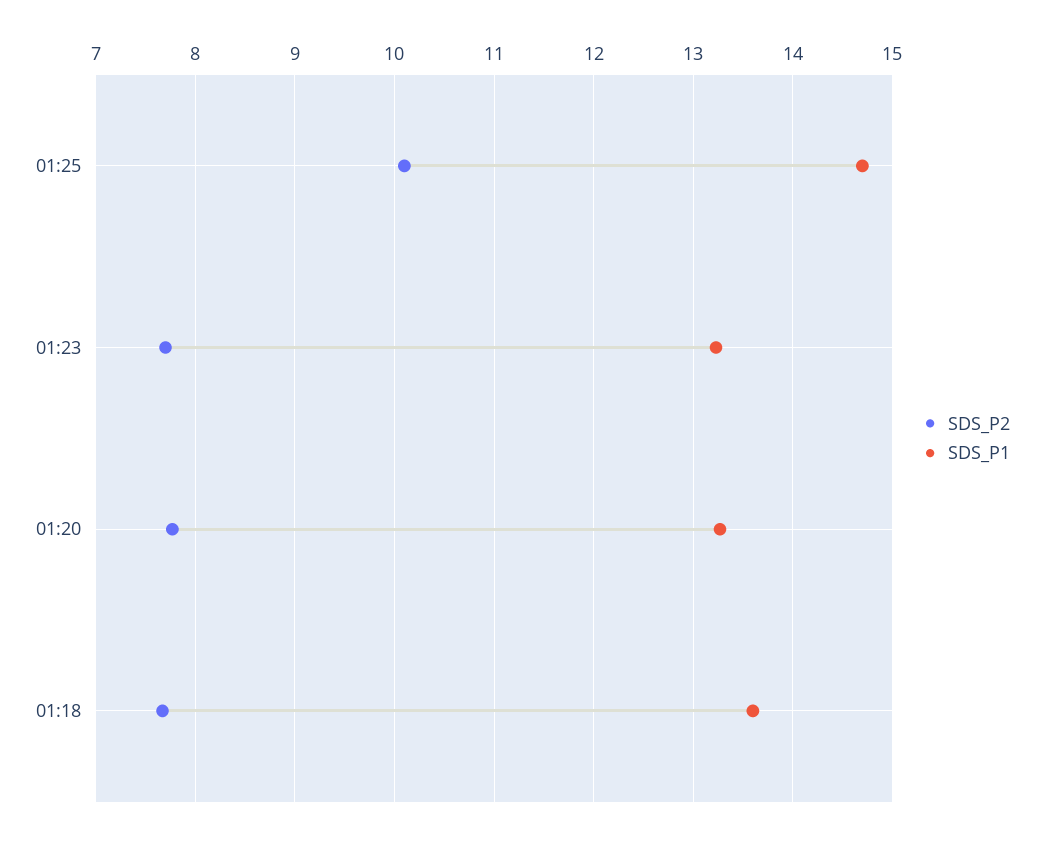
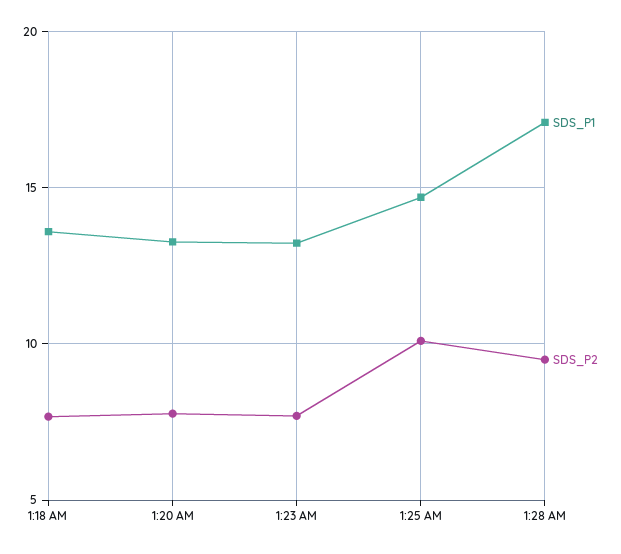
SDS_P1, 1:28 AM: none -> 17
SDS_P2, 1:28 AM: none -> 9.5

